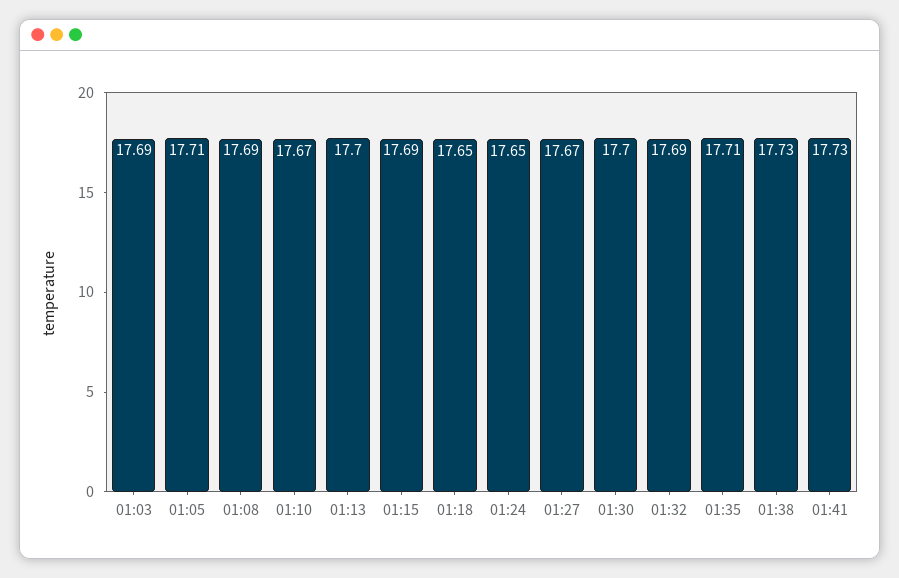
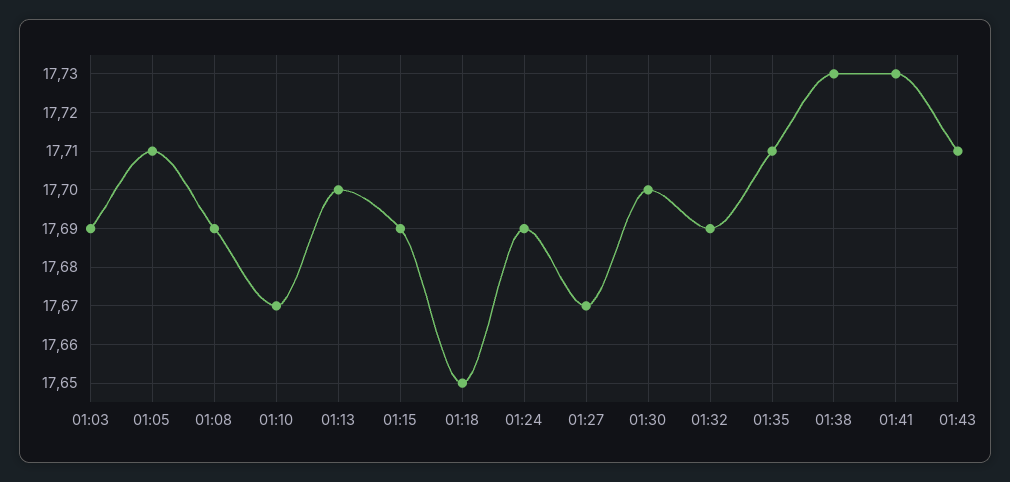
01:24: 17.65 -> 17.69
01:43: none -> 17.71

